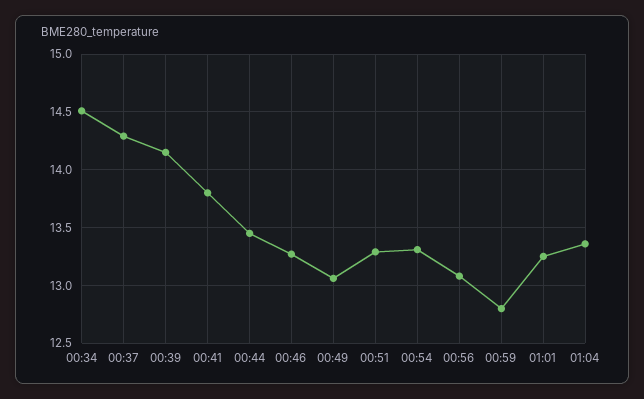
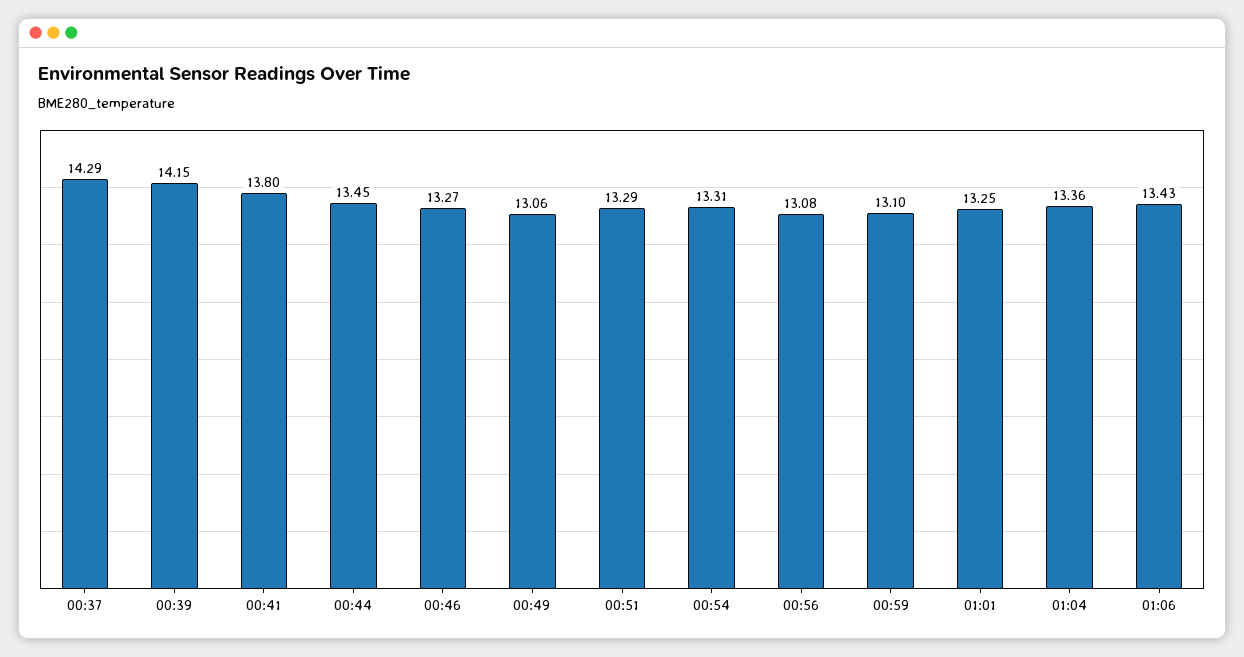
00:34: 14.5 -> none
00:59: 12.8 -> 13.1
01:06: none -> 13.43

